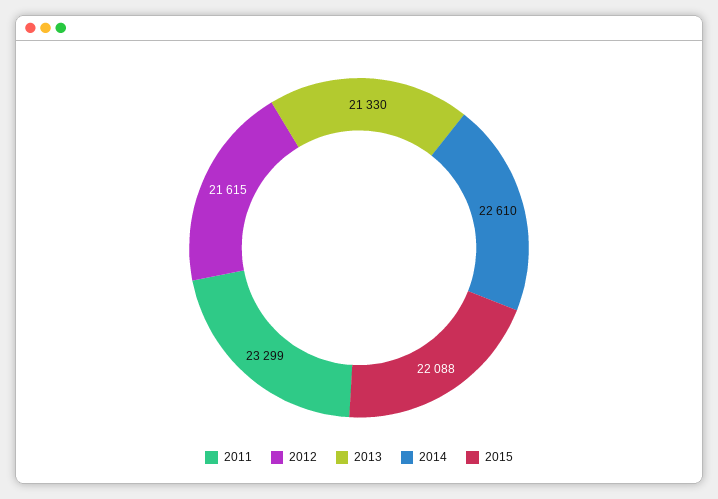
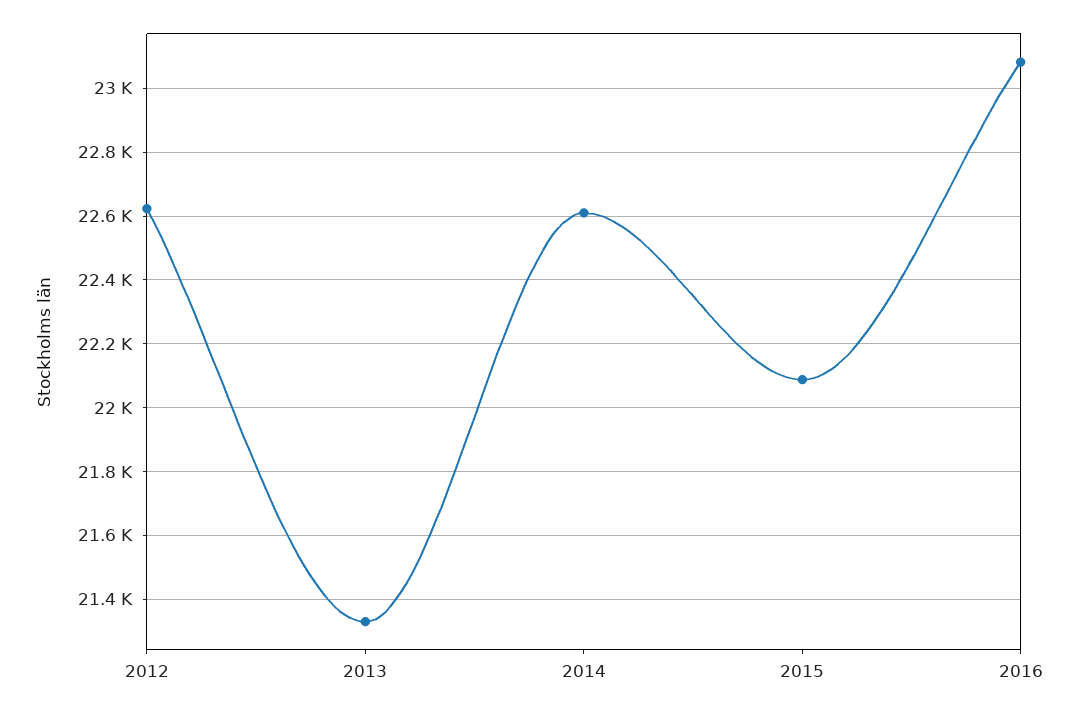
2011: 23299 -> none
2012: 21615 -> 22620
2016: none -> 23080

